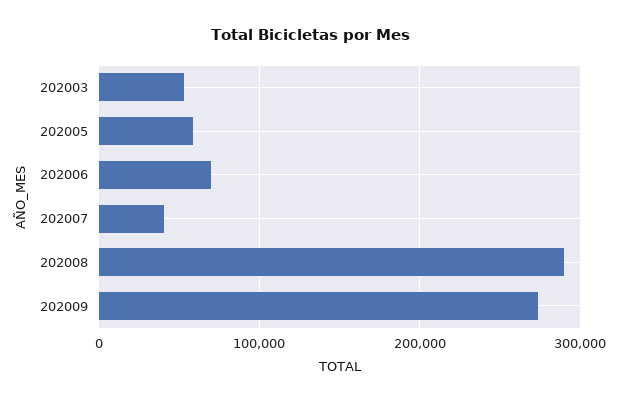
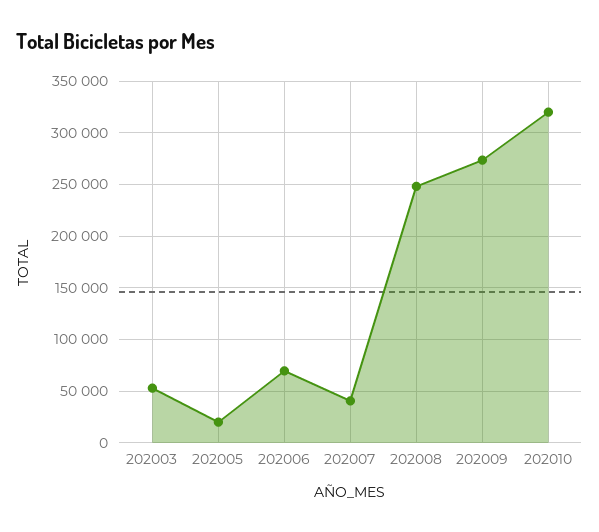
202005: 60000 -> 20000
202008: 290000 -> 250000
202010: none -> 320000

